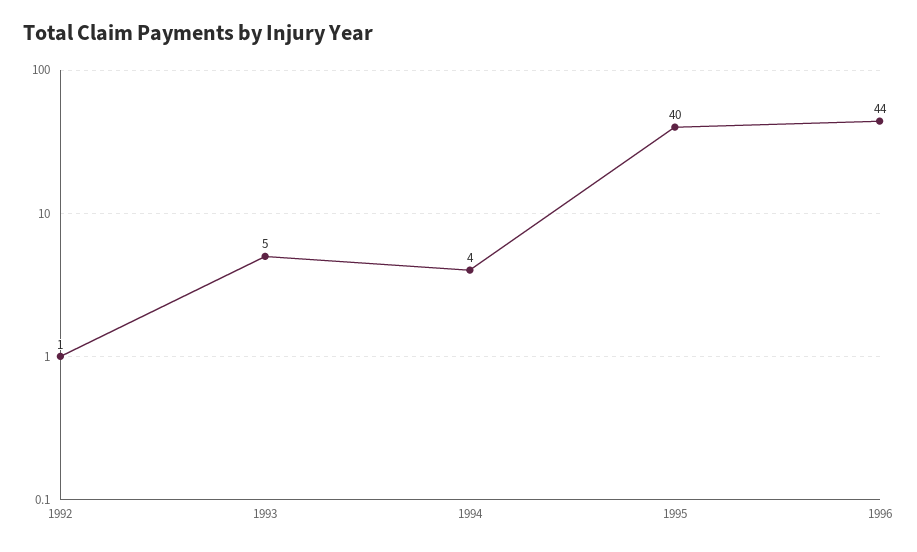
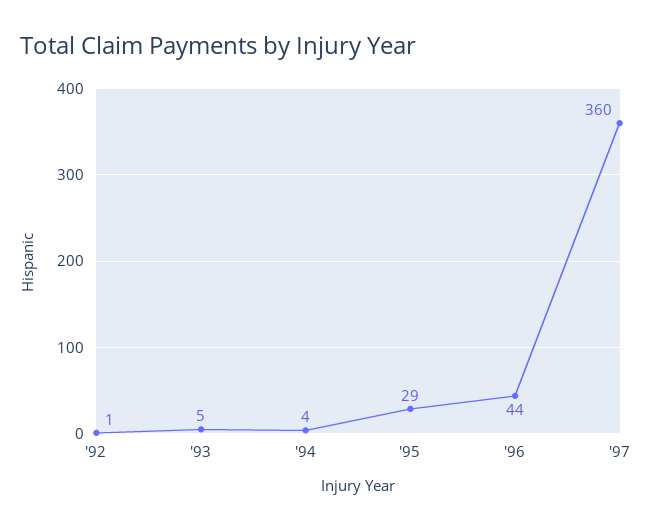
1995: 40 -> 29
'97: none -> 360

